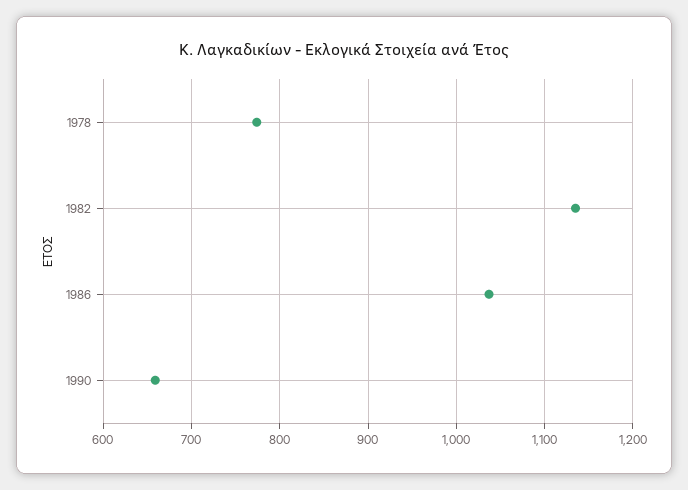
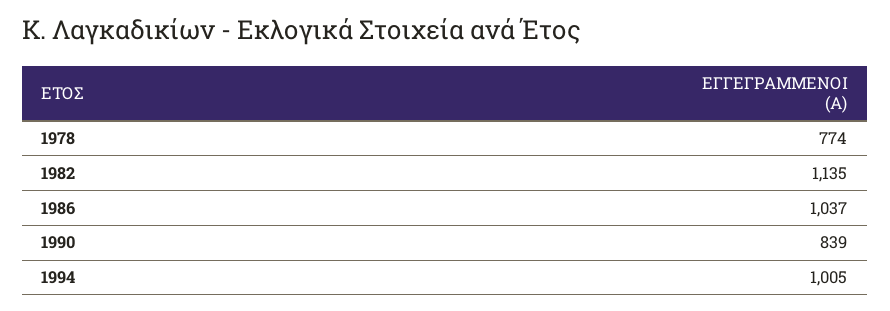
1990: 660 -> 839
1994: none -> 1005

